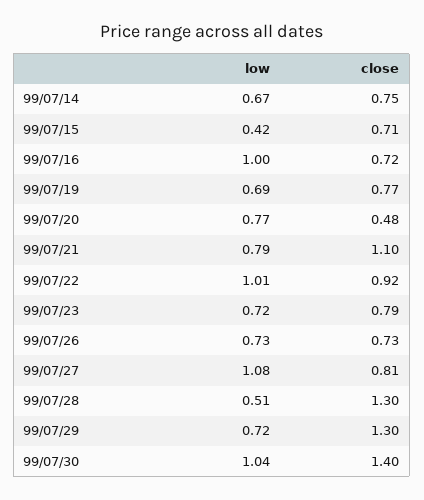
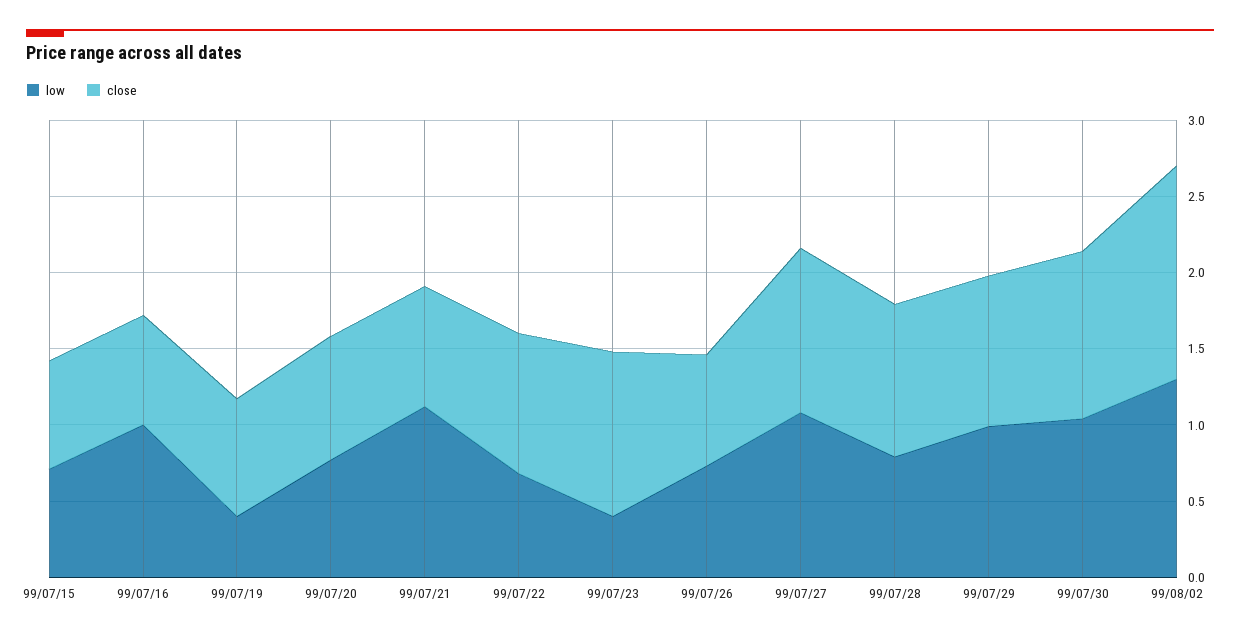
low, 99/07/14: 0.67 -> none
close, 99/07/14: 0.75 -> none
low, 99/07/15: 0.42 -> 0.7
low, 99/07/19: 0.69 -> 0.4
close, 99/07/20: 0.48 -> 0.8
low, 99/07/21: 0.79 -> 1.1
close, 99/07/21: 1.1 -> 0.8
low, 99/07/22: 1.01 -> 0.7
low, 99/07/23: 0.72 -> 0.4
close, 99/07/23: 0.79 -> 1.1
close, 99/07/27: 0.81 -> 1.1
low, 99/07/28: 0.51 -> 0.8
close, 99/07/28: 1.3 -> 1
low, 99/07/29: 0.72 -> 1
close, 99/07/29: 1.3 -> 1
close, 99/07/30: 1.4 -> 1.1
low, 99/08/02: none -> 1.3
close, 99/08/02: none -> 1.4

